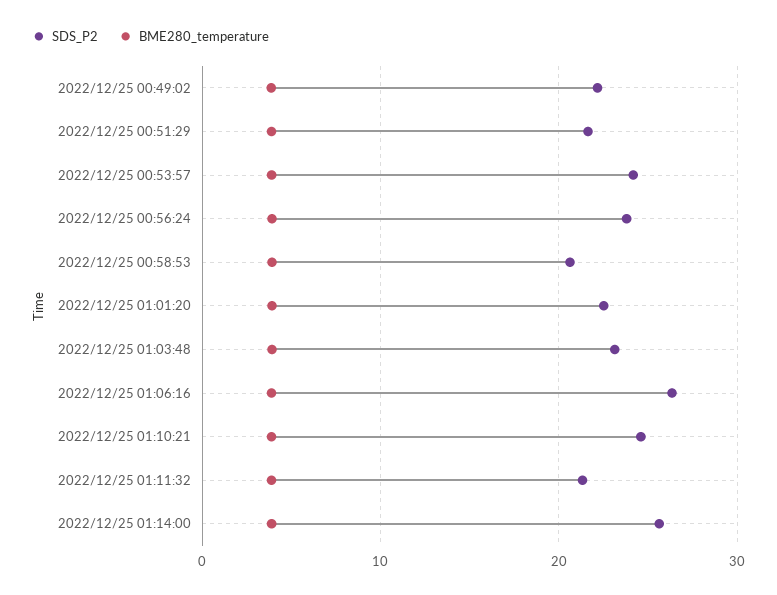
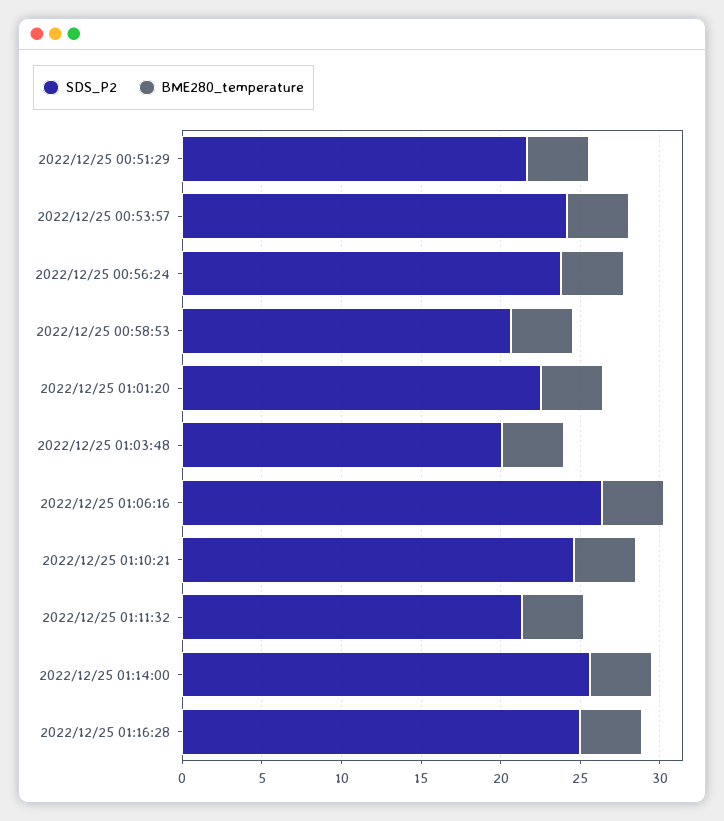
SDS_P2, 2022/12/25 00:49:02: 22 -> none
BME280_temperature, 2022/12/25 00:49:02: 4 -> none
SDS_P2, 2022/12/25 01:03:48: 23 -> 20
SDS_P2, 2022/12/25 01:16:28: none -> 25
BME280_temperature, 2022/12/25 01:16:28: none -> 4

